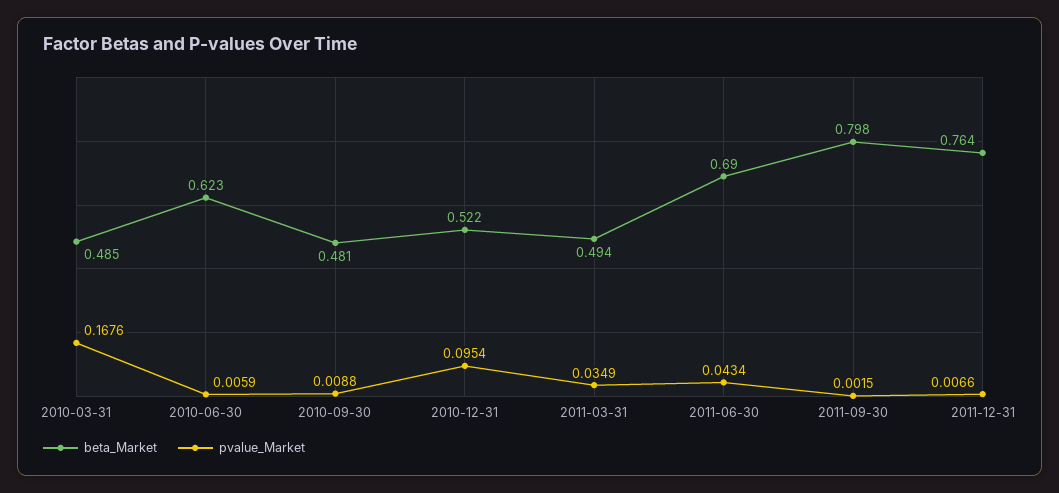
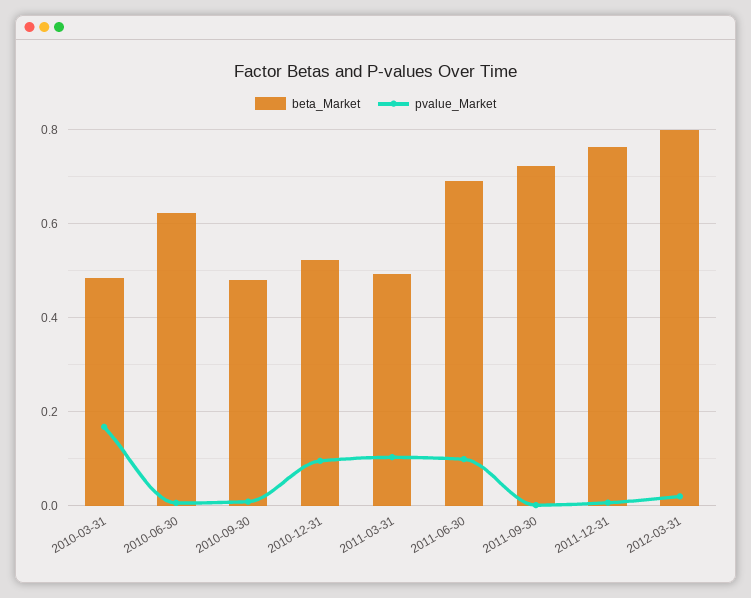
pvalue_Market, 2011-03-31: 0.0349 -> 0.1
pvalue_Market, 2011-06-30: 0.0434 -> 0.1
beta_Market, 2011-09-30: 0.798 -> 0.72
beta_Market, 2012-03-31: none -> 0.8
pvalue_Market, 2012-03-31: none -> 0.02

